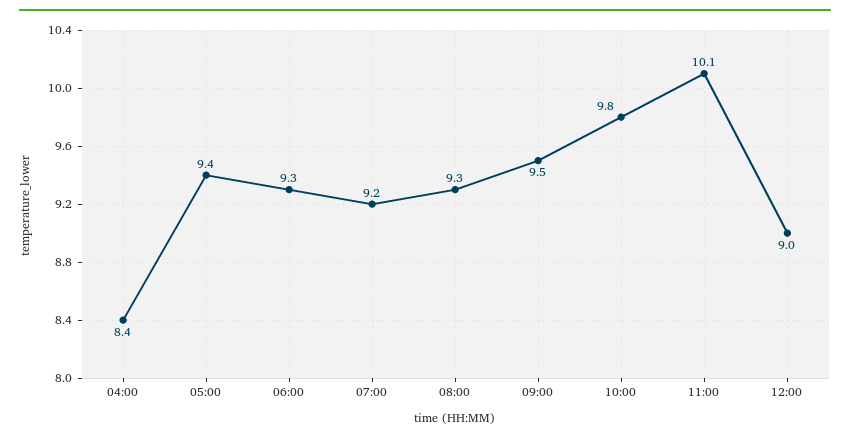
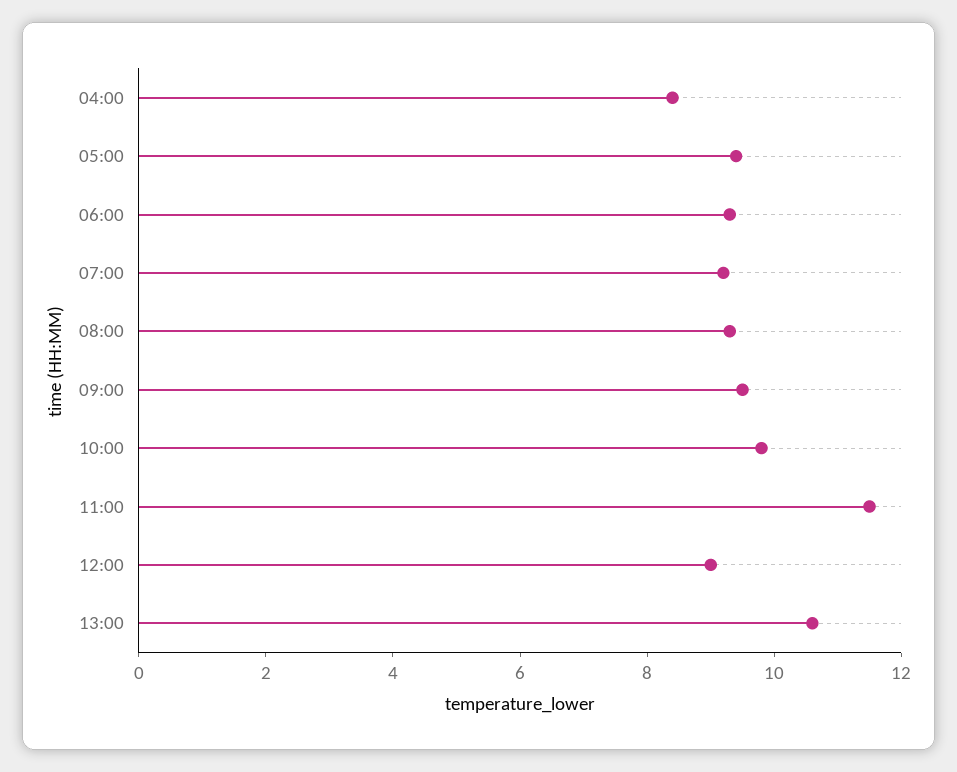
11:00: 10.1 -> 11.5
13:00: none -> 10.5

